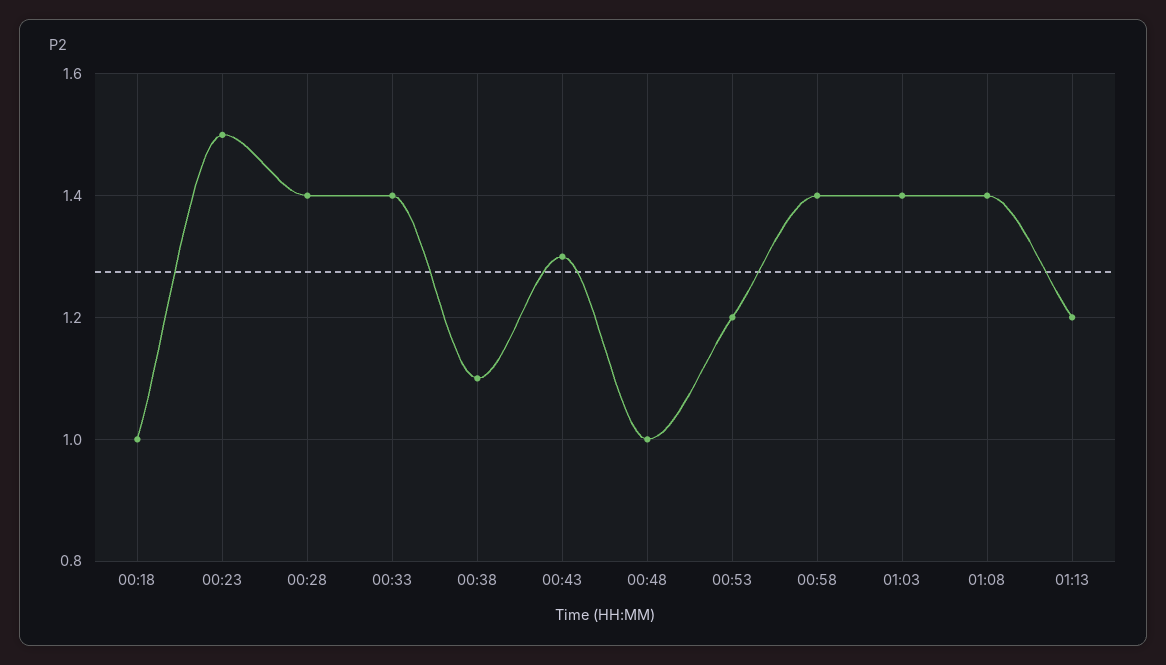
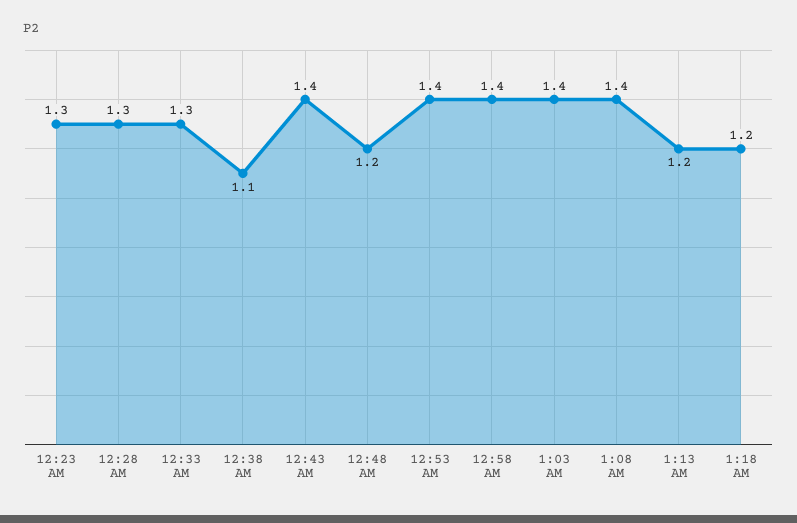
00:18: 1 -> none
00:23: 1.5 -> 1.3
00:28: 1.4 -> 1.3
00:33: 1.4 -> 1.3
00:43: 1.3 -> 1.4
00:48: 1 -> 1.2
00:53: 1.2 -> 1.4
1:18 AM: none -> 1.2

